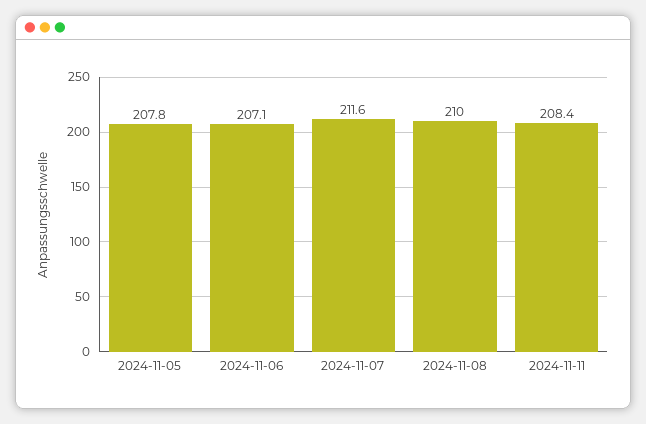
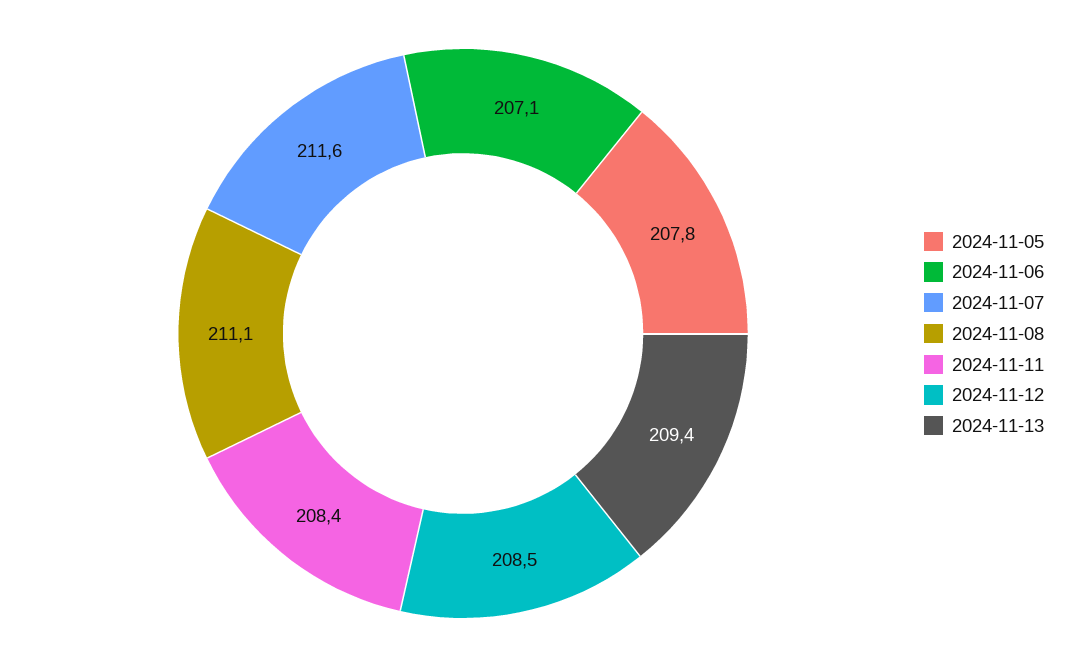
2024-11-08: 210 -> 211.1
2024-11-12: none -> 208.5
2024-11-13: none -> 209.4

